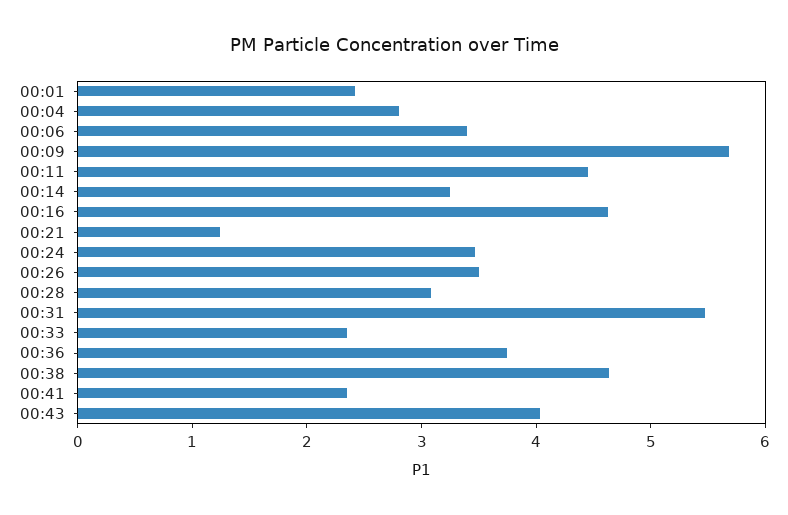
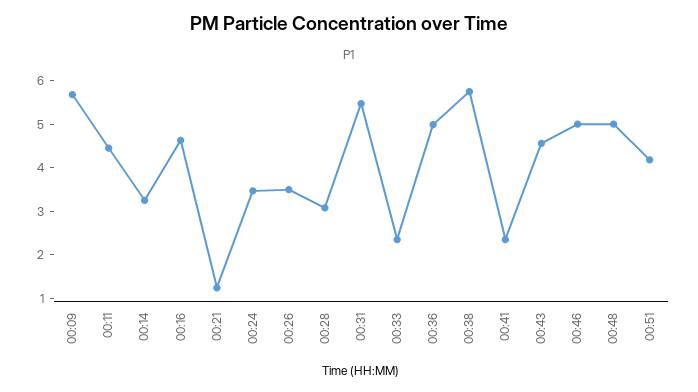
00:01: 2.4 -> none
00:04: 2.8 -> none
00:06: 3.4 -> none
00:36: 3.8 -> 5
00:38: 4.6 -> 5.8
00:43: 4 -> 4.6
00:46: none -> 5
00:48: none -> 5
00:51: none -> 4.2

